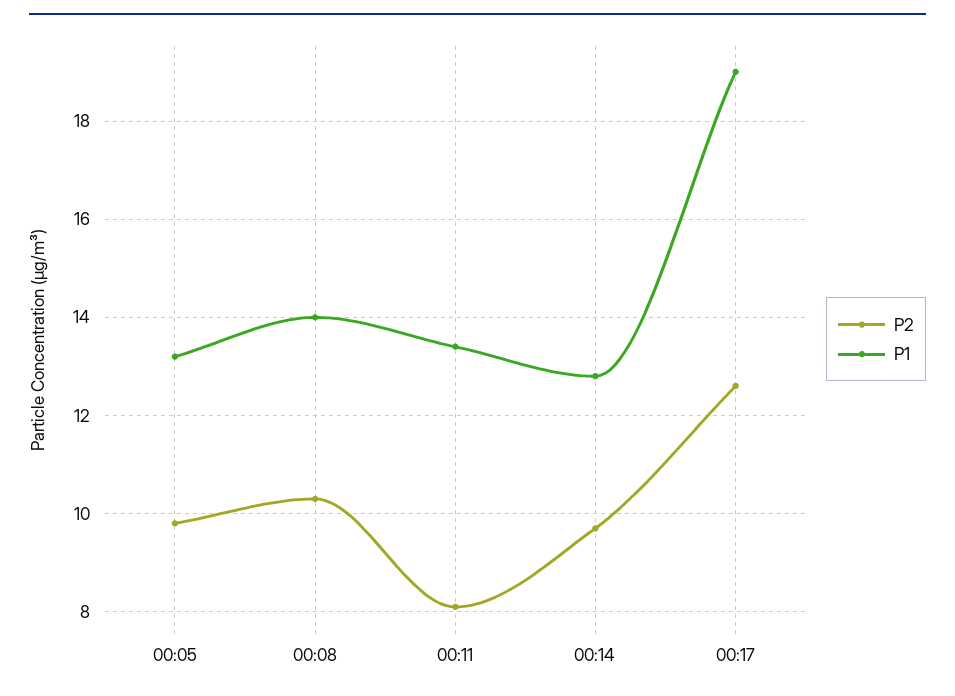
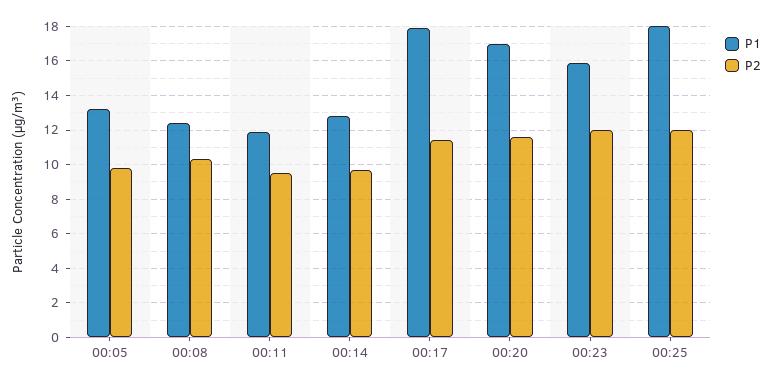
P1, 00:08: 14 -> 12.5
P2, 00:11: 8 -> 9.5
P1, 00:11: 13.5 -> 12
P2, 00:17: 12.5 -> 11.5
P1, 00:17: 19 -> 18
P1, 00:20: none -> 17
P2, 00:20: none -> 11.5
P1, 00:23: none -> 16
P2, 00:23: none -> 12
P1, 00:25: none -> 18
P2, 00:25: none -> 12

